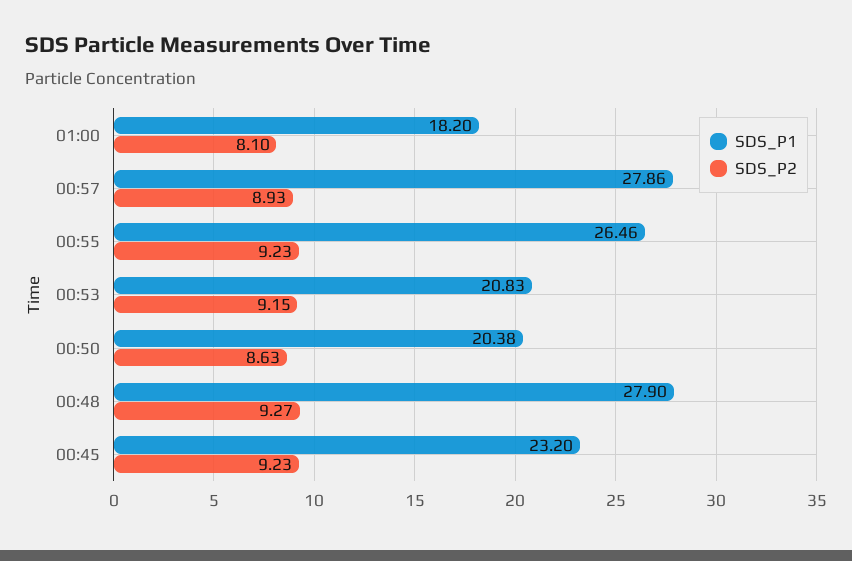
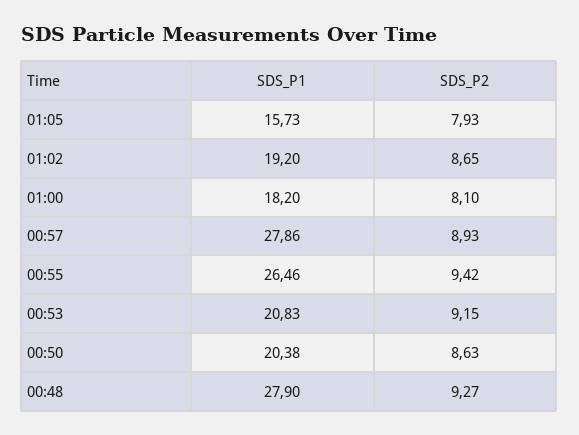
SDS_P2, 00:55: 9.23 -> 9.42
SDS_P1, 00:45: 23.2 -> none
SDS_P2, 00:45: 9.23 -> none
SDS_P1, 01:05: none -> 15.73
SDS_P2, 01:05: none -> 7.93
SDS_P1, 01:02: none -> 19.2
SDS_P2, 01:02: none -> 8.65

